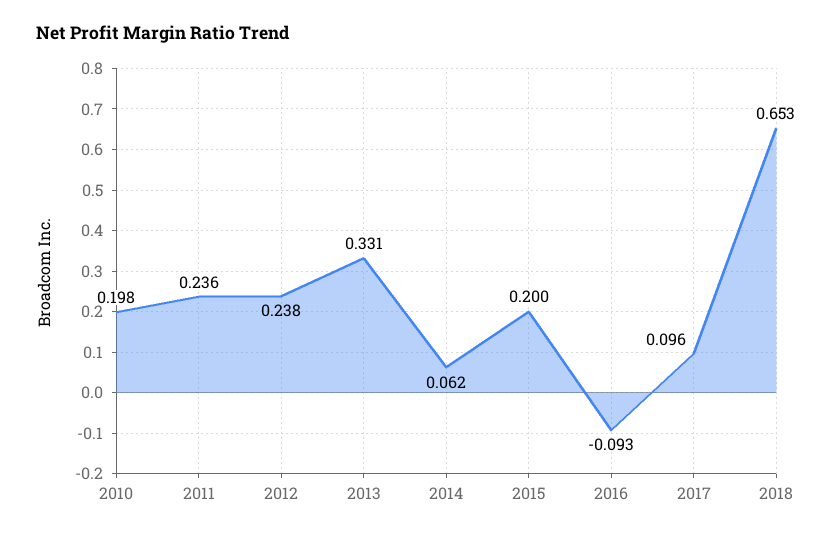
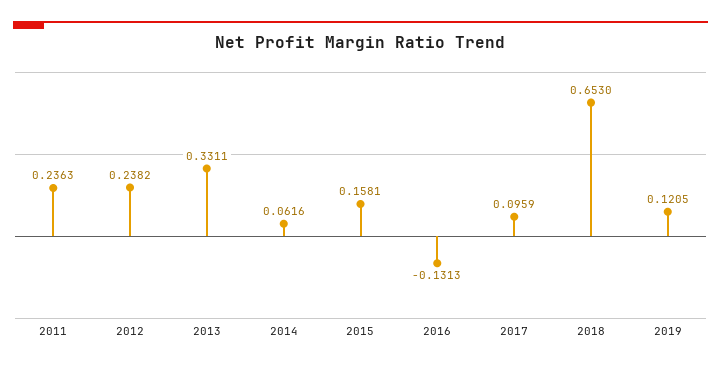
2010: 0.198 -> none
2015: 0.2 -> 0.1581
2016: -0.093 -> -0.1313
2019: none -> 0.1205

